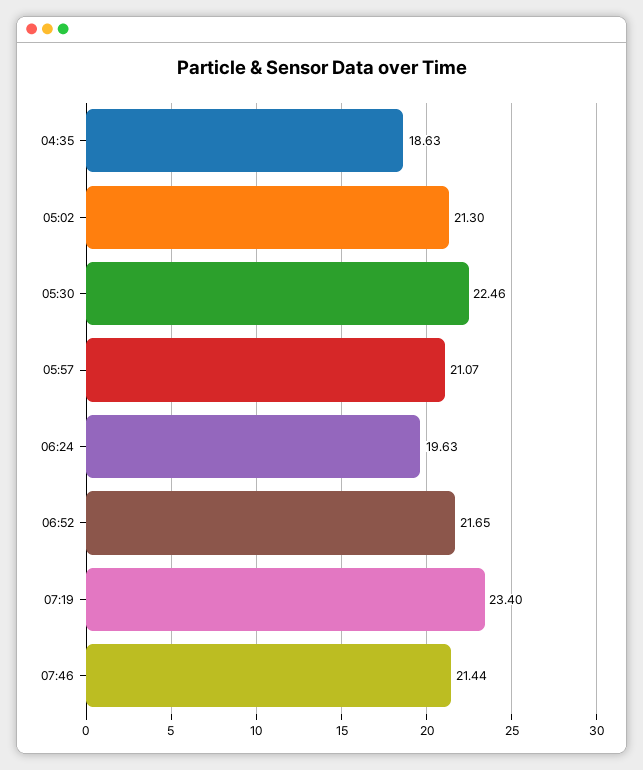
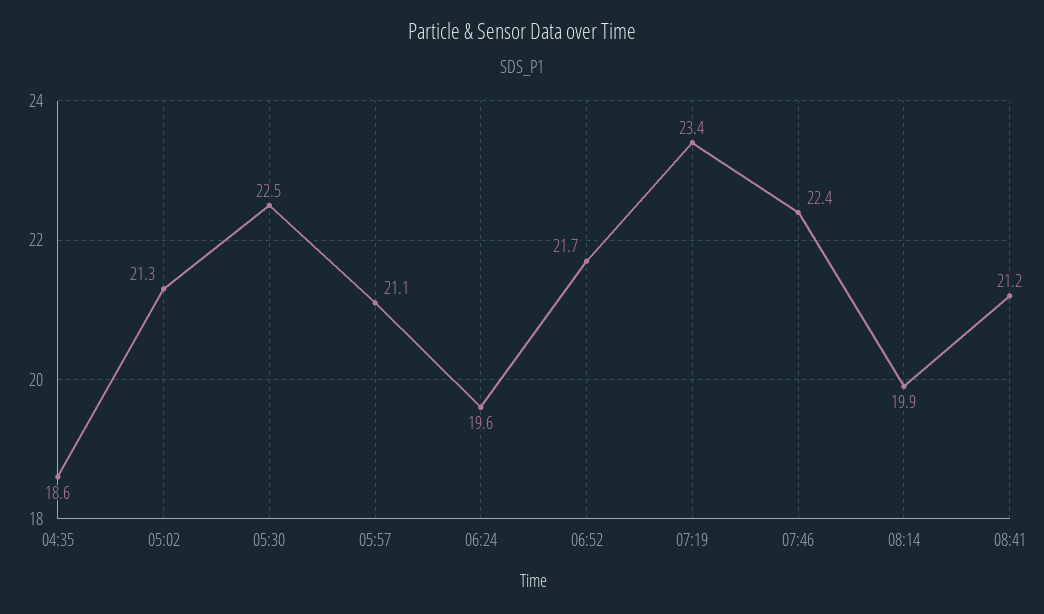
07:46: 21.44 -> 22.4
08:14: none -> 19.9
08:41: none -> 21.2

